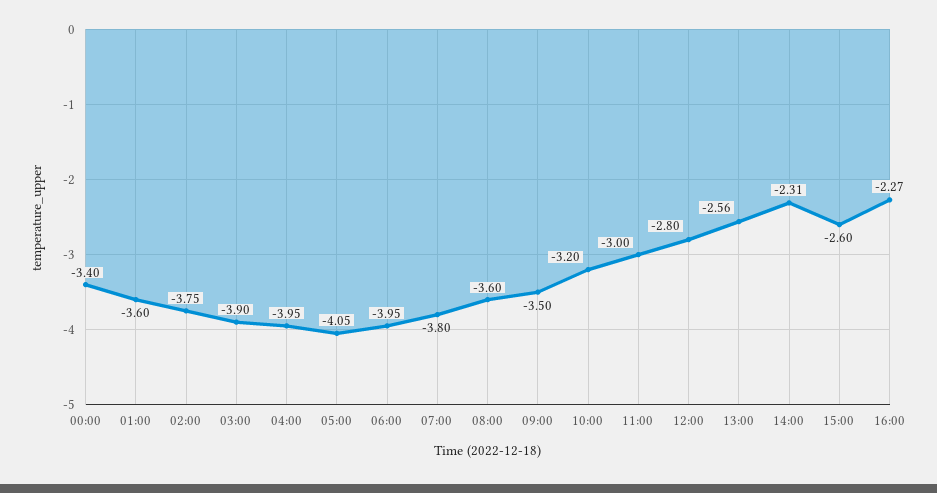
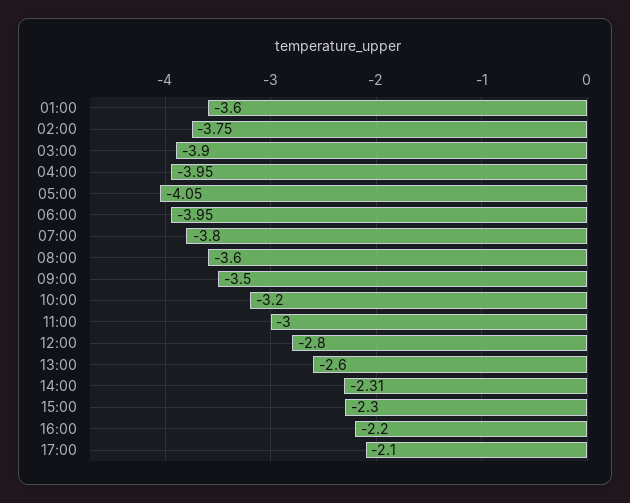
00:00: -3.4 -> none
13:00: -2.56 -> -2.6
15:00: -2.6 -> -2.3
16:00: -2.27 -> -2.2
17:00: none -> -2.1

